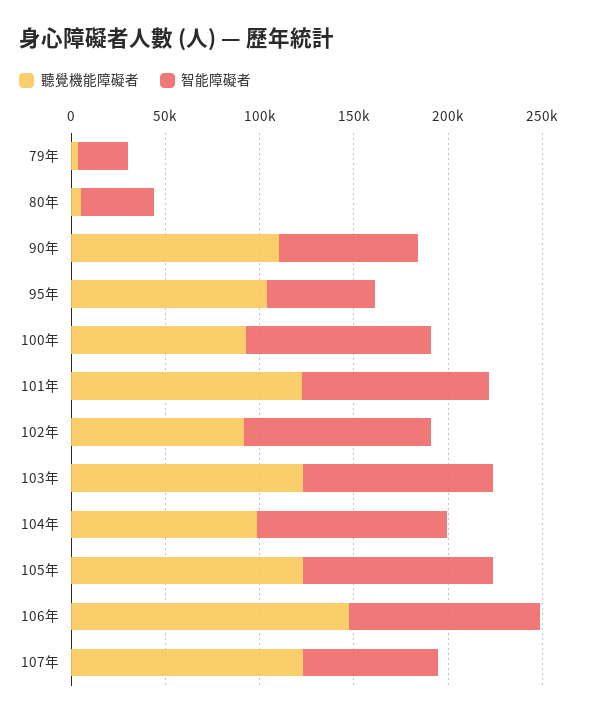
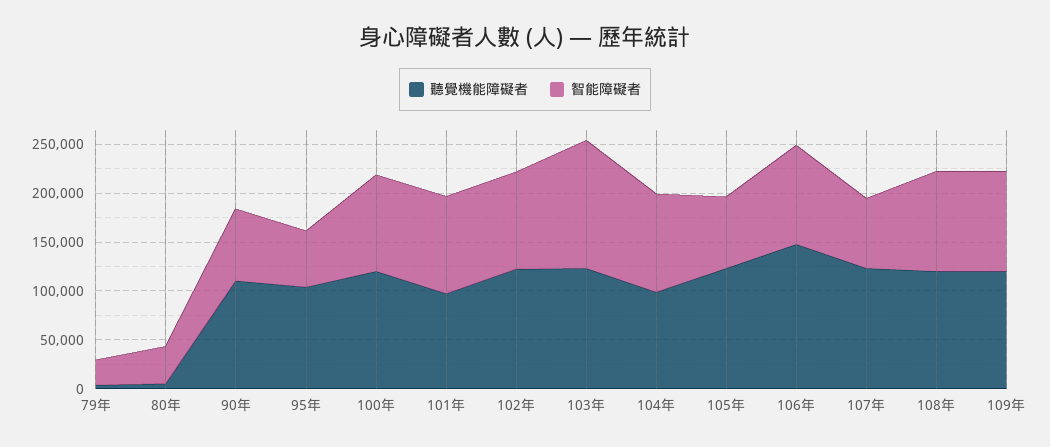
聽覺機能障礙者, 100年: 90000 -> 120000
聽覺機能障礙者, 101年: 120000 -> 100000
聽覺機能障礙者, 102年: 90000 -> 120000
智能障礙者, 103年: 100000 -> 130000
智能障礙者, 105年: 100000 -> 70000
聽覺機能障礙者, 108年: none -> 120000
智能障礙者, 108年: none -> 100000
聽覺機能障礙者, 109年: none -> 120000
智能障礙者, 109年: none -> 100000

